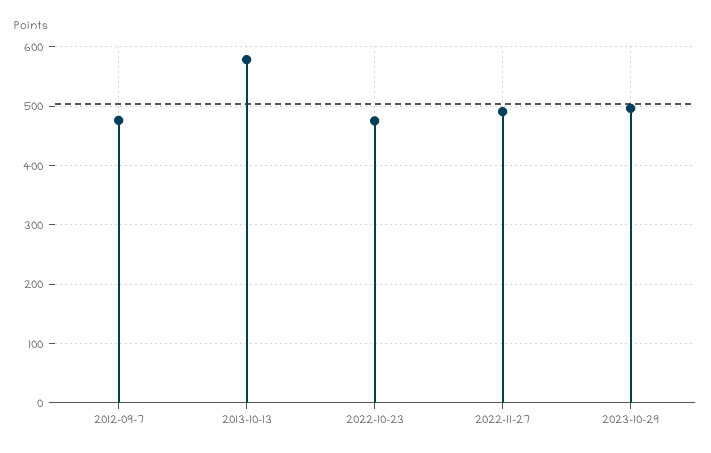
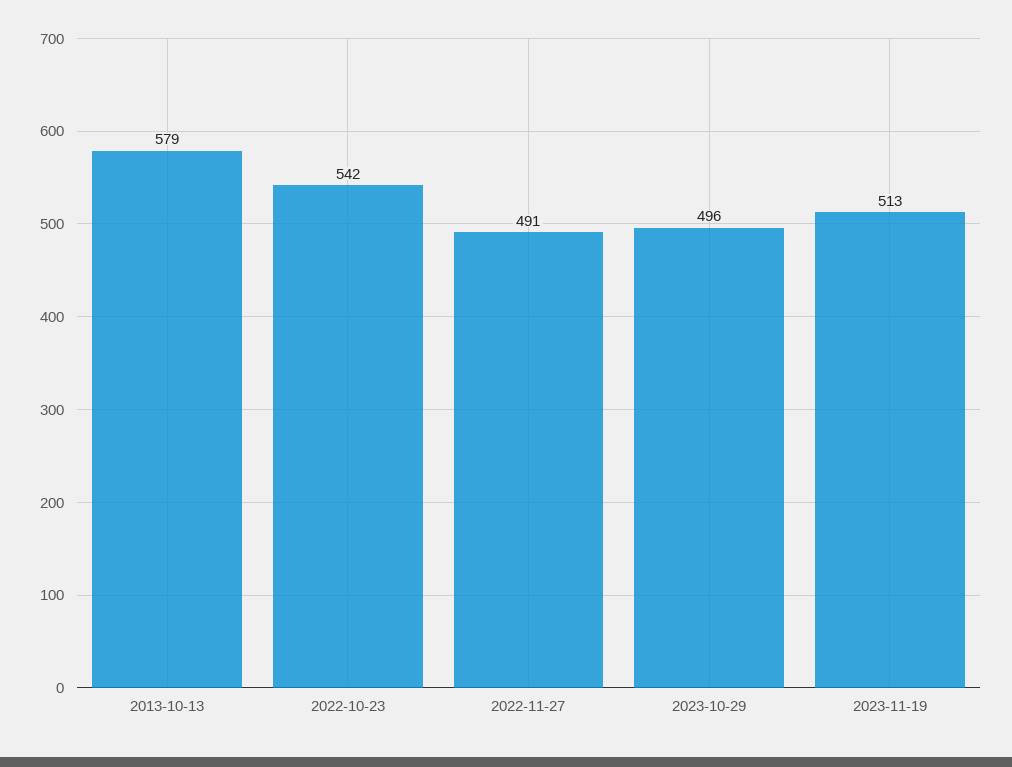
2012-09-7: 480 -> none
2022-10-23: 480 -> 542
2023-11-19: none -> 513

